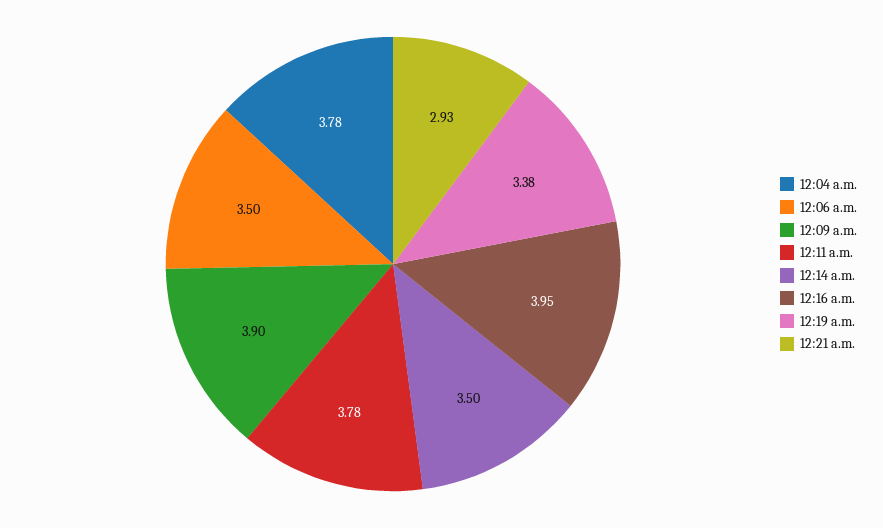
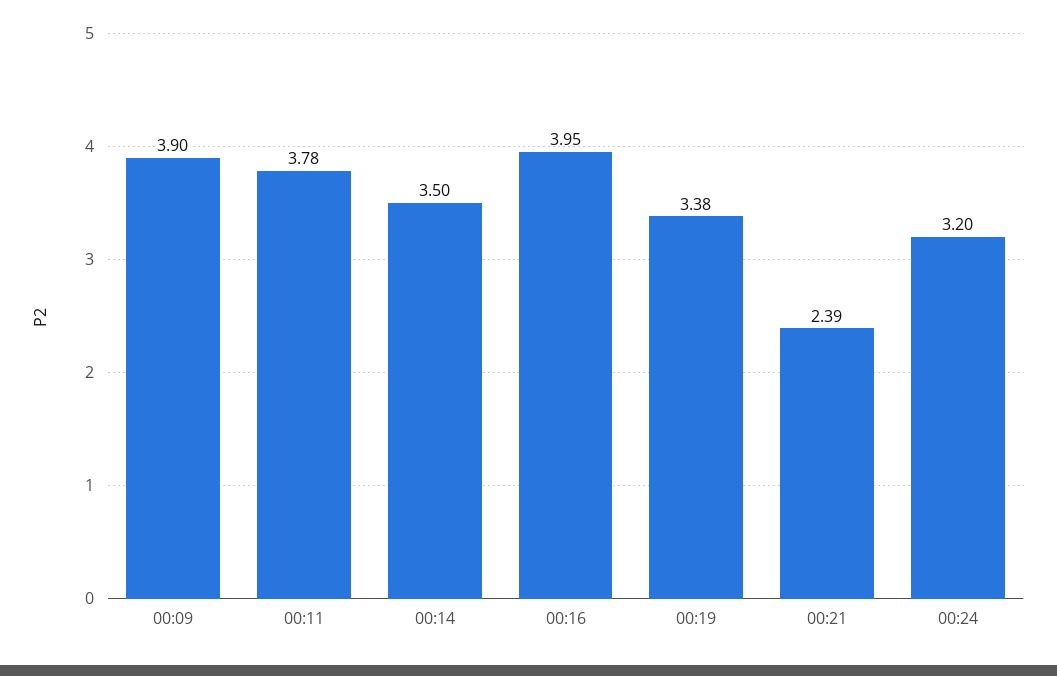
12:04 a.m.: 3.78 -> none
12:06 a.m.: 3.5 -> none
12:21 a.m.: 2.93 -> 2.39
00:24: none -> 3.2

